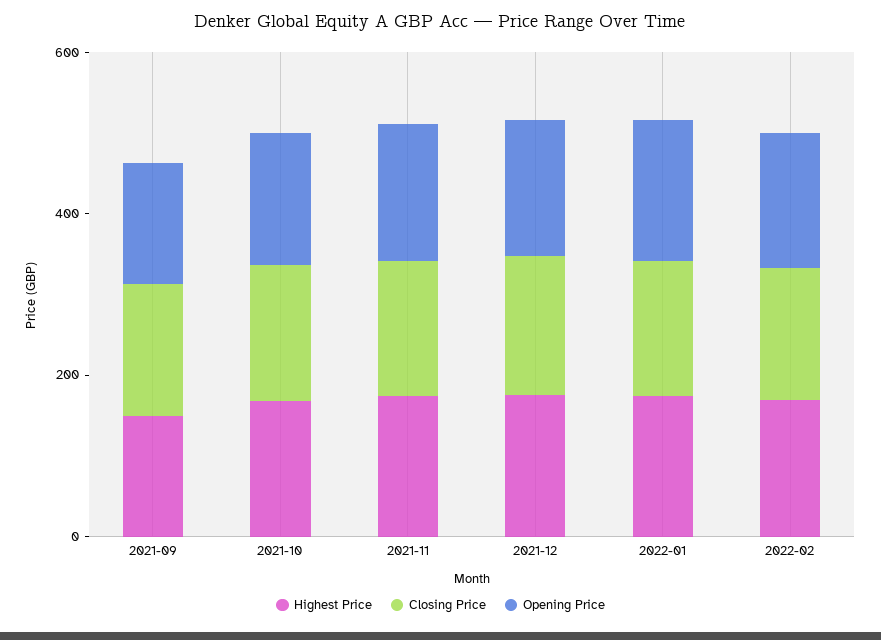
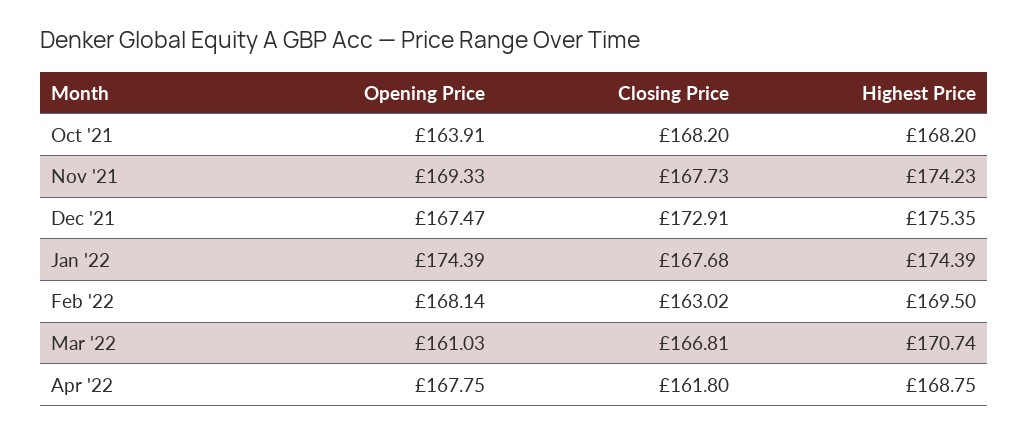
Highest Price, 2021-09: 150 -> none
Closing Price, 2021-09: 150 -> none
Opening Price, 2021-09: 150 -> none
Opening Price, Mar '22: none -> 161.03
Closing Price, Mar '22: none -> 166.81
Highest Price, Mar '22: none -> 170.74
Opening Price, Apr '22: none -> 167.75
Closing Price, Apr '22: none -> 161.8
Highest Price, Apr '22: none -> 168.75

